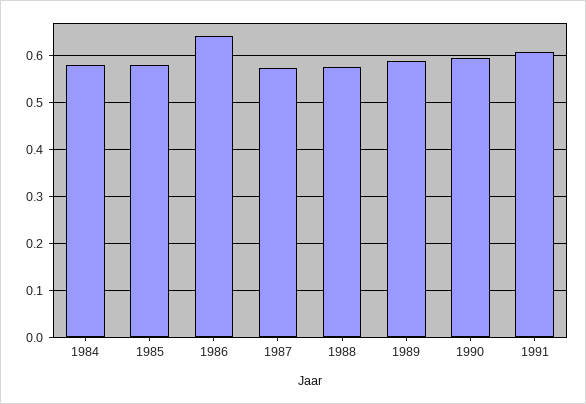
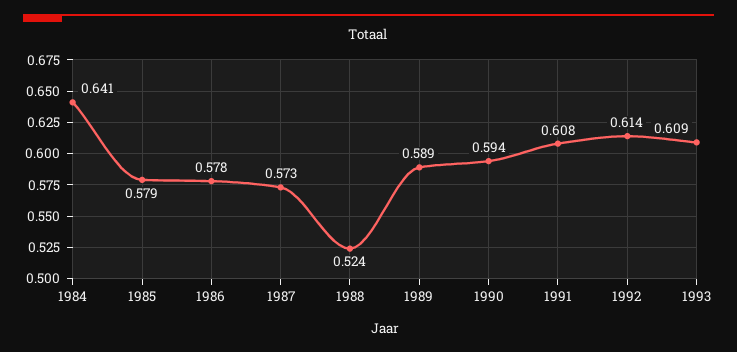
1984: 0.58 -> 0.641
1986: 0.64 -> 0.578
1988: 0.58 -> 0.524
1992: none -> 0.614
1993: none -> 0.609

